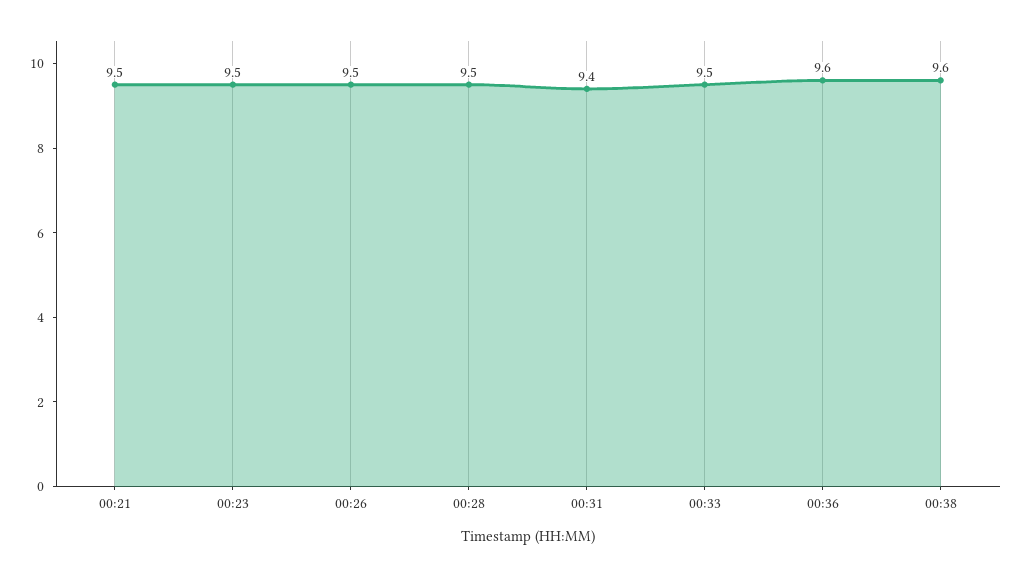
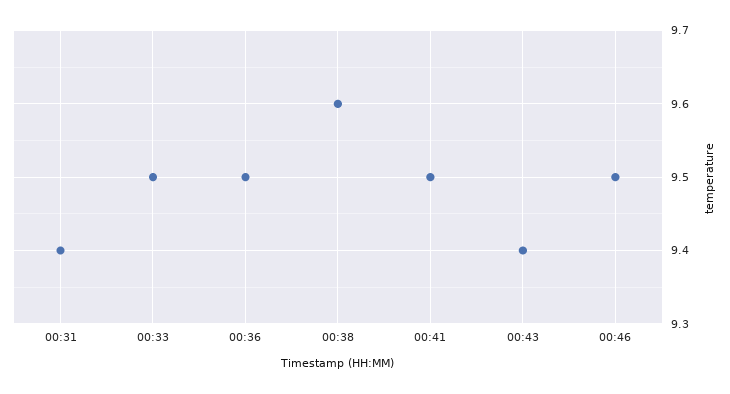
00:21: 9.5 -> none
00:23: 9.5 -> none
00:26: 9.5 -> none
00:28: 9.5 -> none
00:36: 9.6 -> 9.5
00:41: none -> 9.5
00:43: none -> 9.4
00:46: none -> 9.5

